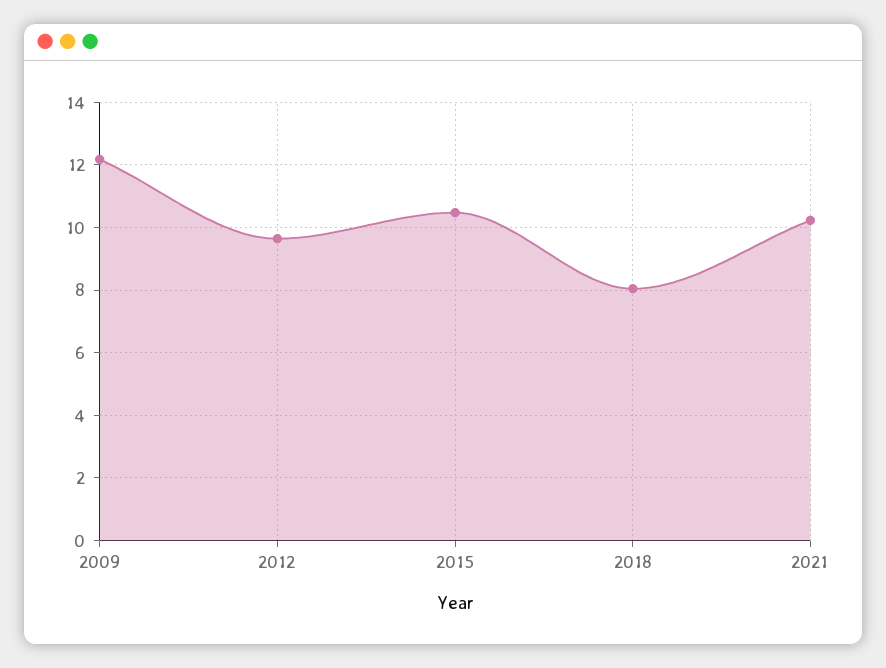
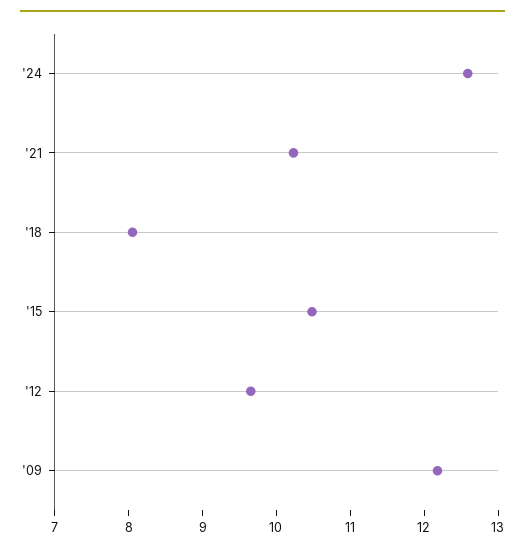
'24: none -> 12.6

